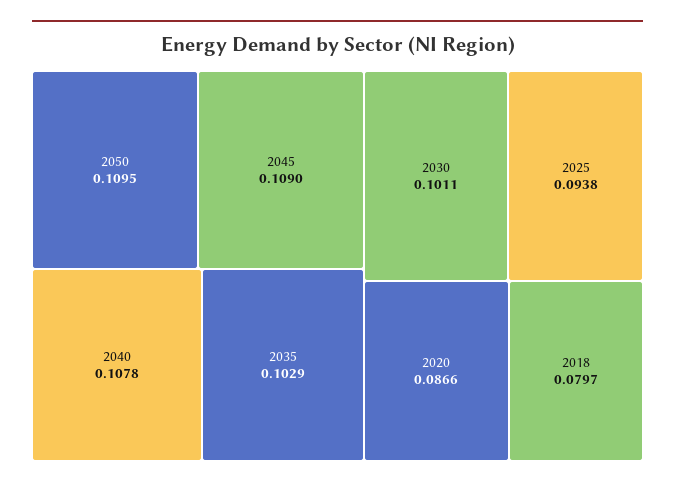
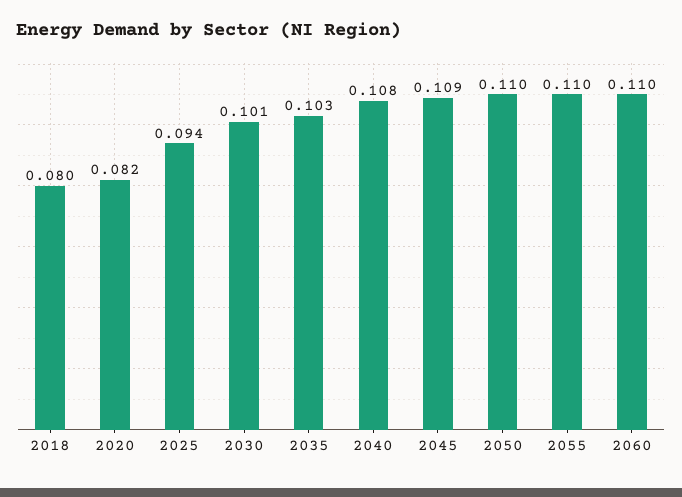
2020: 0.0866 -> 0.082
2055: none -> 0.11
2060: none -> 0.11

